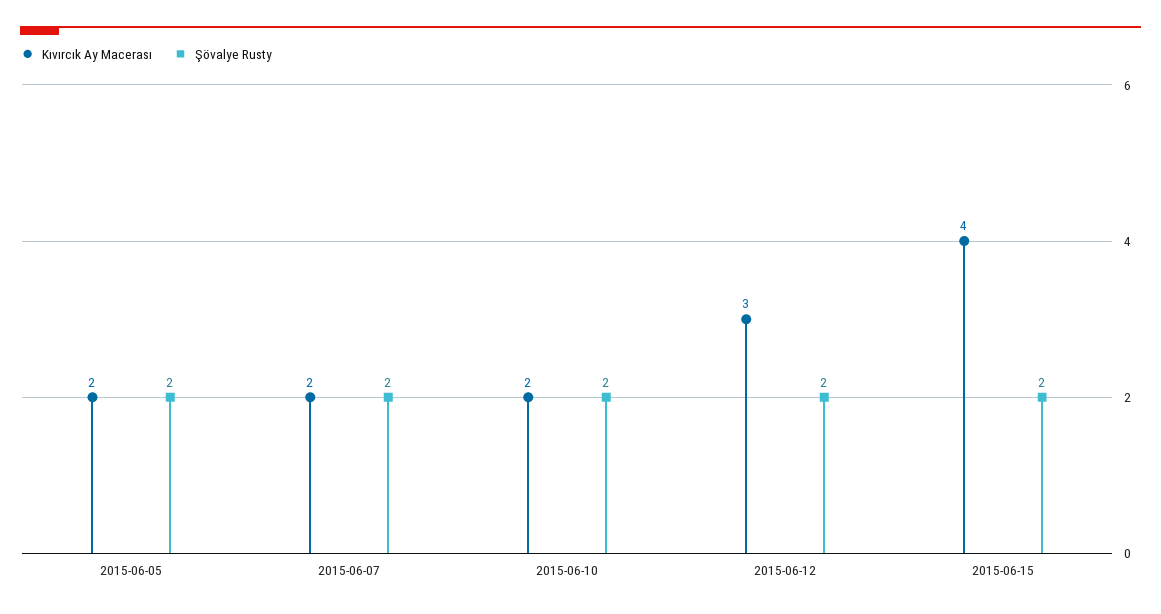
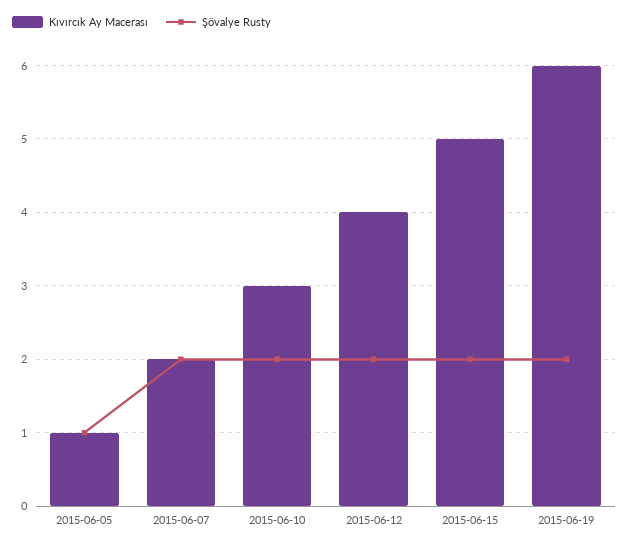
Kıvırcık Ay Macerası, 2015-06-05: 2 -> 1
Şövalye Rusty, 2015-06-05: 2 -> 1
Kıvırcık Ay Macerası, 2015-06-10: 2 -> 3
Kıvırcık Ay Macerası, 2015-06-12: 3 -> 4
Kıvırcık Ay Macerası, 2015-06-15: 4 -> 5
Kıvırcık Ay Macerası, 2015-06-19: none -> 6
Şövalye Rusty, 2015-06-19: none -> 2

